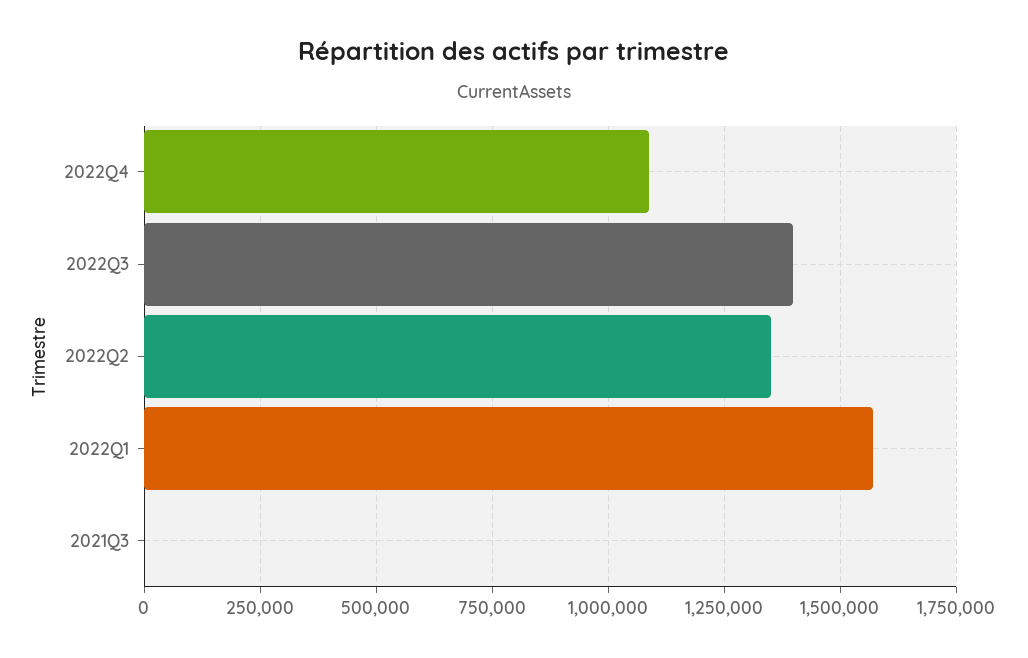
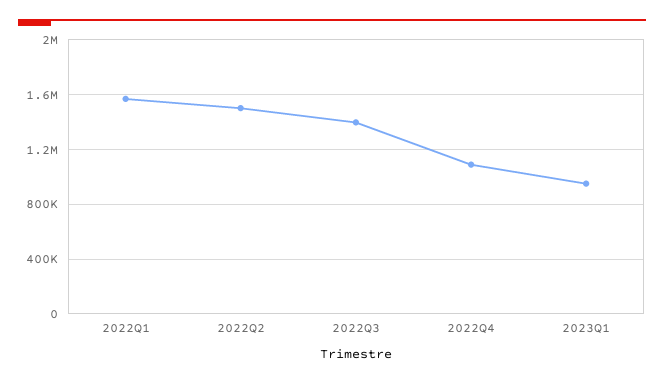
2022Q2: 1350000 -> 1500000
2021Q3: 0 -> none
2023Q1: none -> 950000

